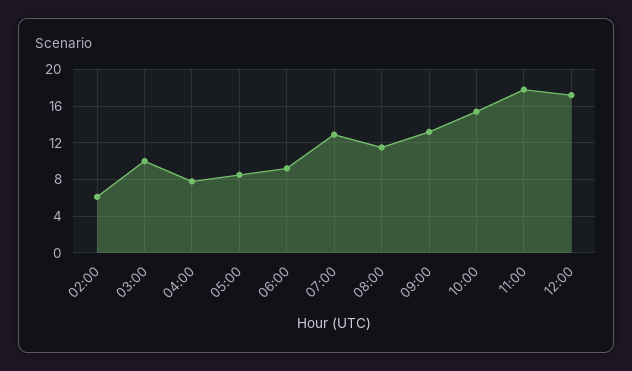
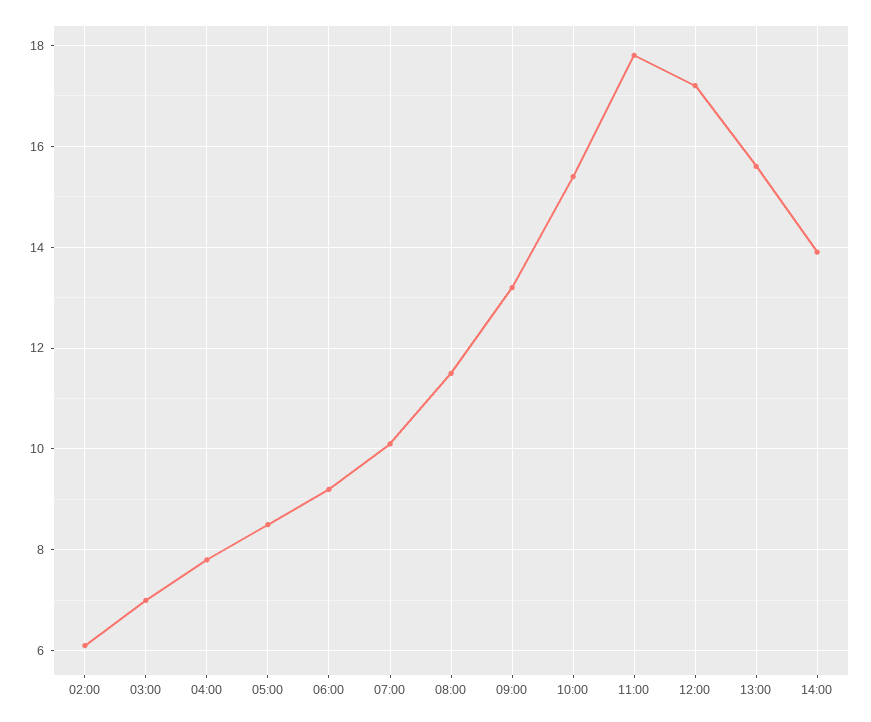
03:00: 10 -> 7
07:00: 13 -> 10
13:00: none -> 15.5
14:00: none -> 14

